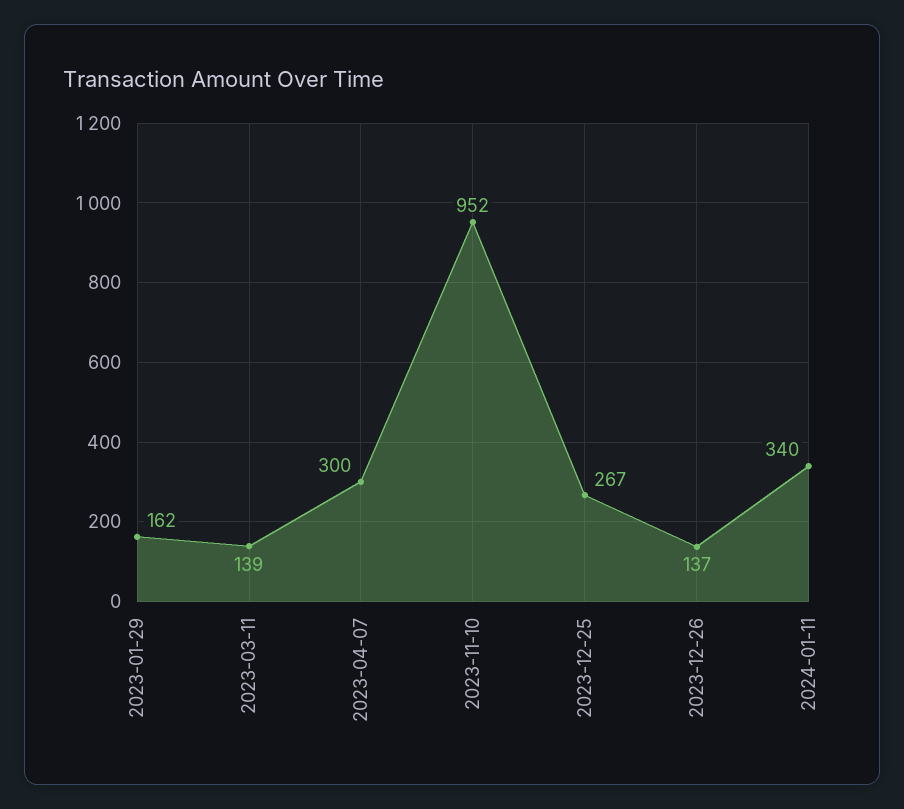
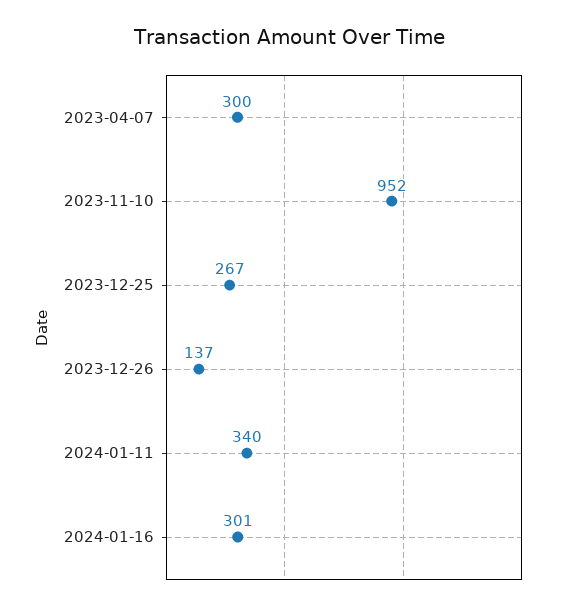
2023-01-29: 162 -> none
2023-03-11: 139 -> none
2024-01-16: none -> 301

